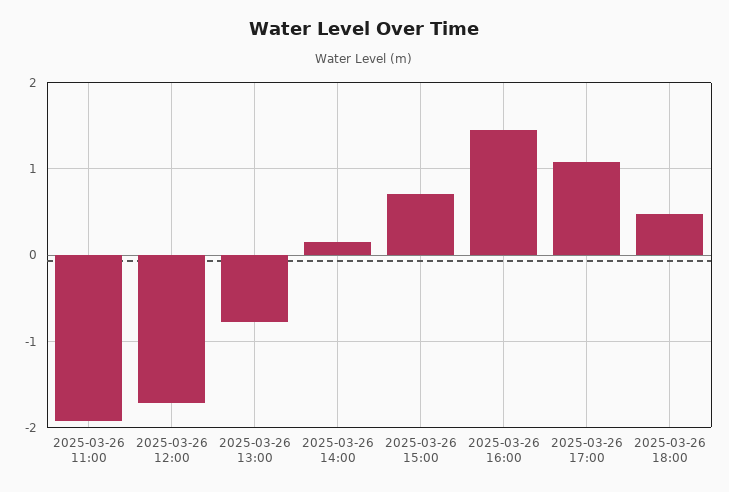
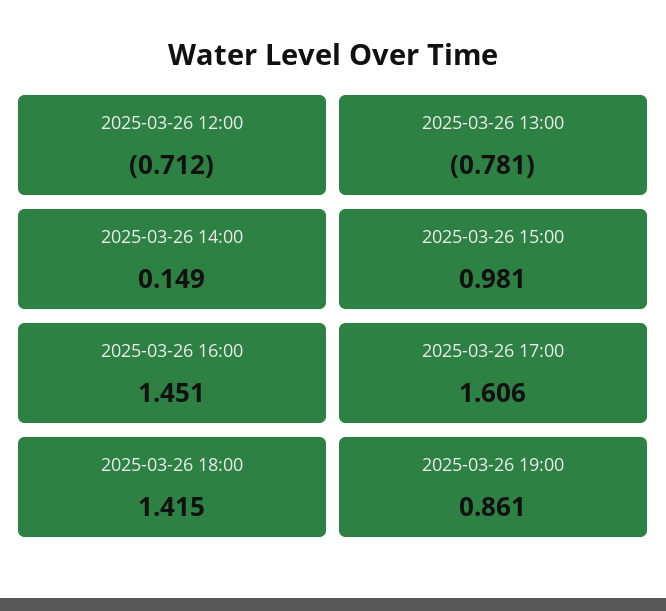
2025-03-26 11:00: -1.9 -> none
2025-03-26 12:00: -1.7 -> -0.712
2025-03-26 15:00: 0.7 -> 0.981
2025-03-26 17:00: 1.1 -> 1.606
2025-03-26 18:00: 0.5 -> 1.415
2025-03-26 19:00: none -> 0.861

